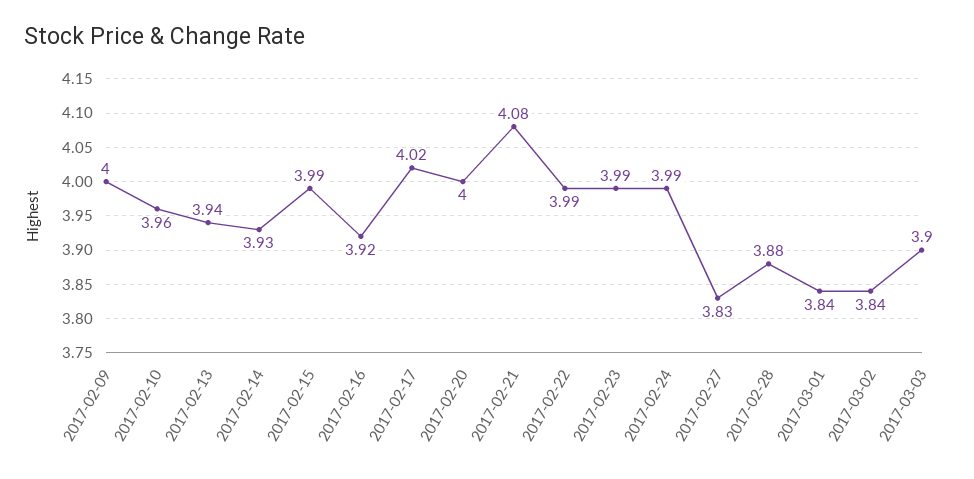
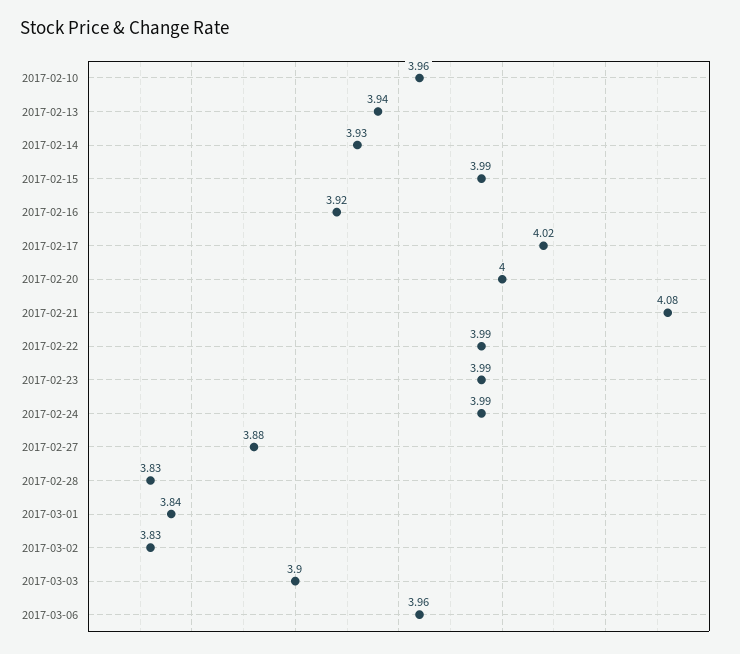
2017-02-09: 4 -> none
2017-02-27: 3.83 -> 3.88
2017-02-28: 3.88 -> 3.83
2017-03-02: 3.84 -> 3.83
2017-03-06: none -> 3.96

